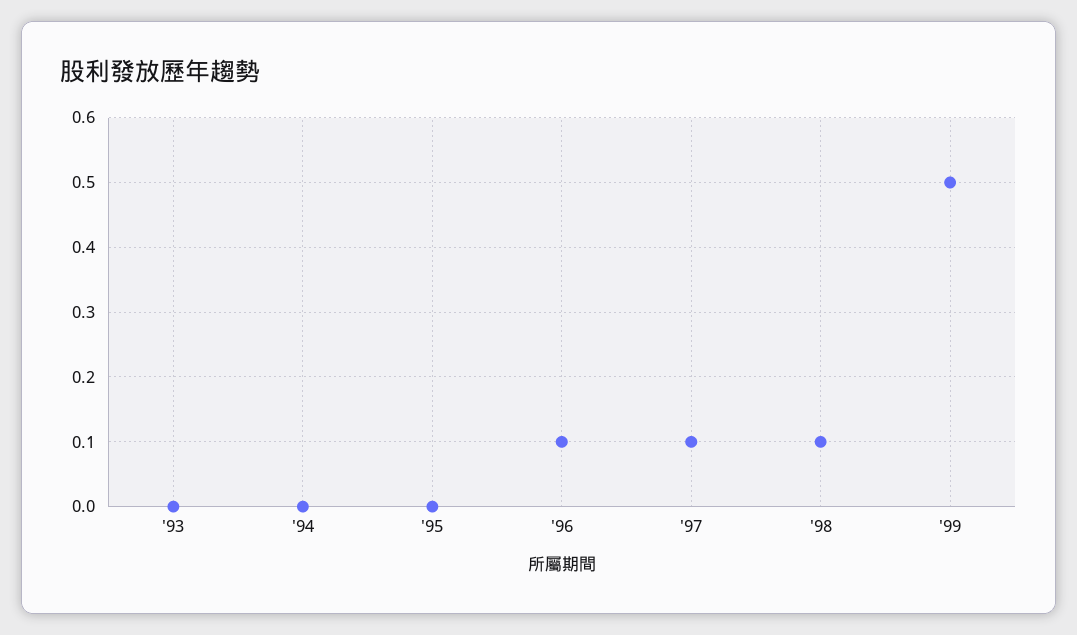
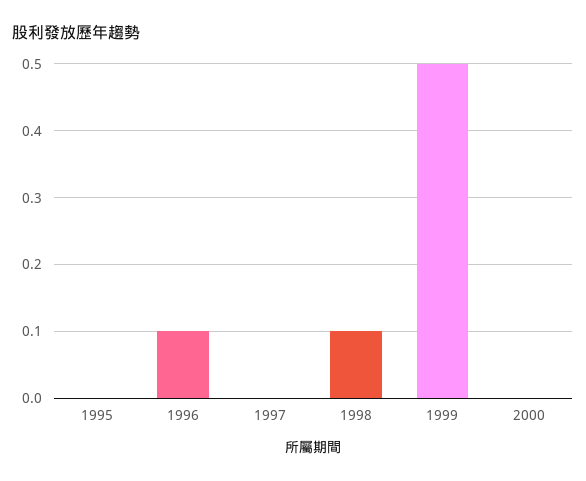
'93: 0 -> none
'94: 0 -> none
'97: 0.1 -> 0
2000: none -> 0

